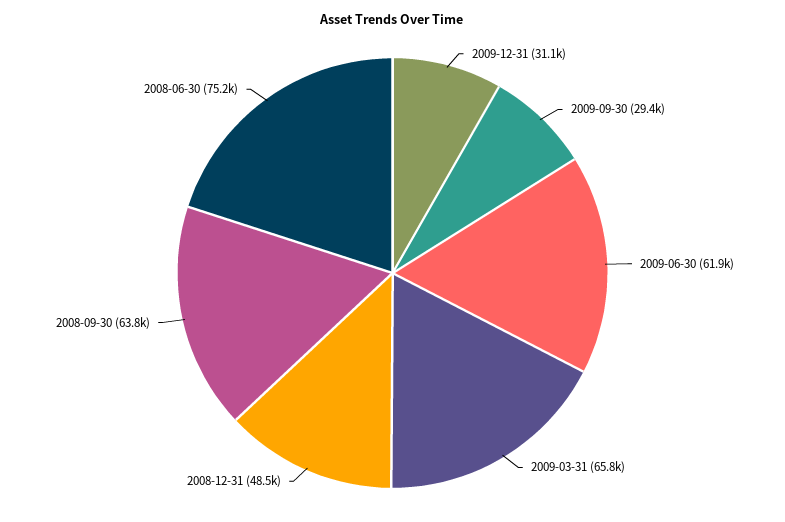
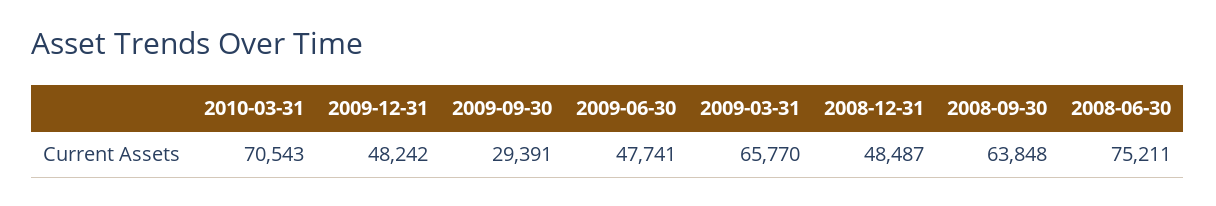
2009-12-31: 31100 -> 48242
2009-06-30: 61900 -> 47741
2010-03-31: none -> 70543

